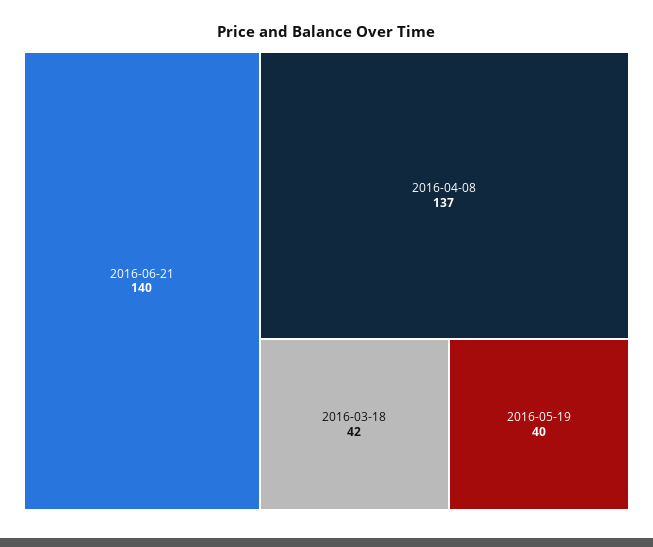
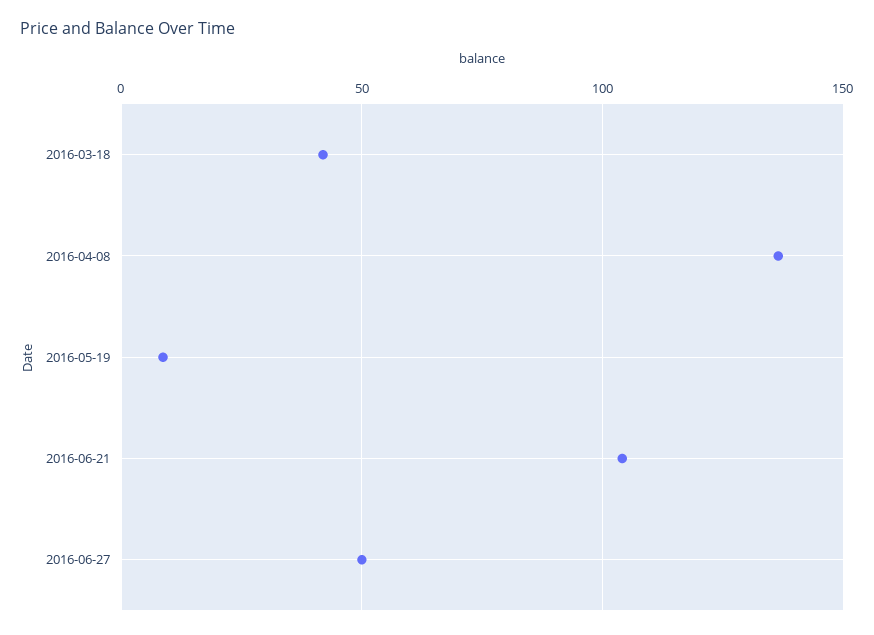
2016-06-21: 140 -> 105
2016-05-19: 40 -> 10
2016-06-27: none -> 50

